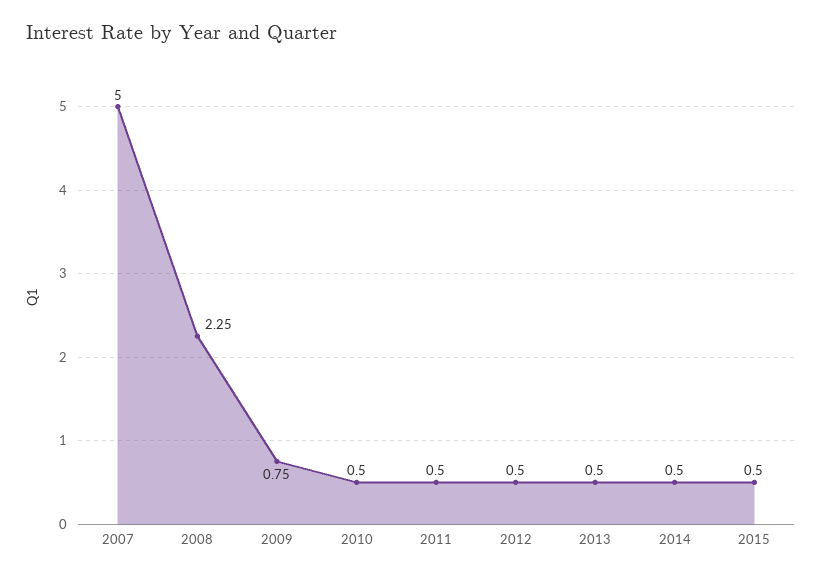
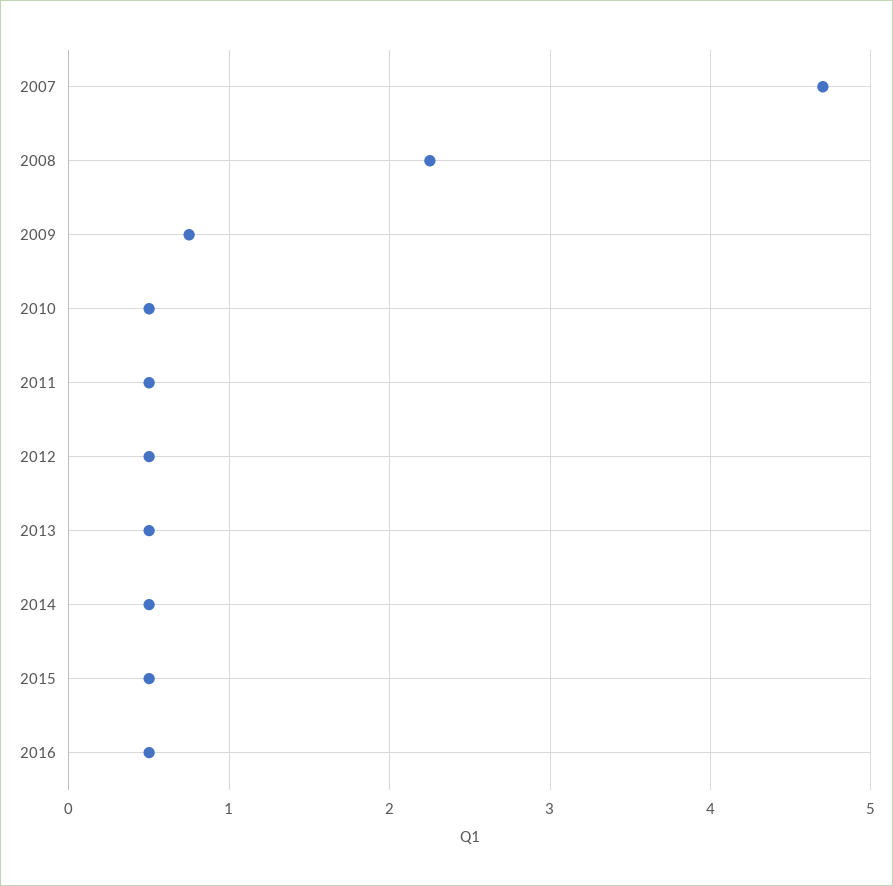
2007: 5 -> 4.7
2016: none -> 0.5

